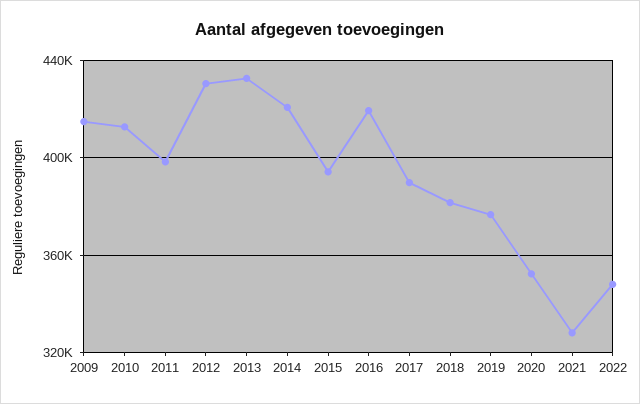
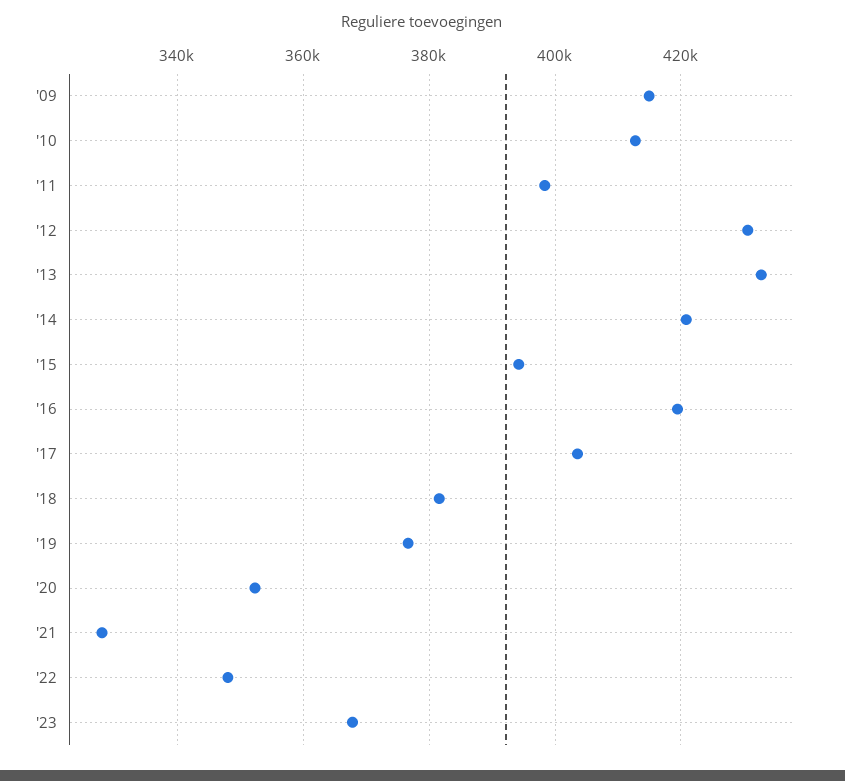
2017: 390000 -> 404000
'23: none -> 368000

